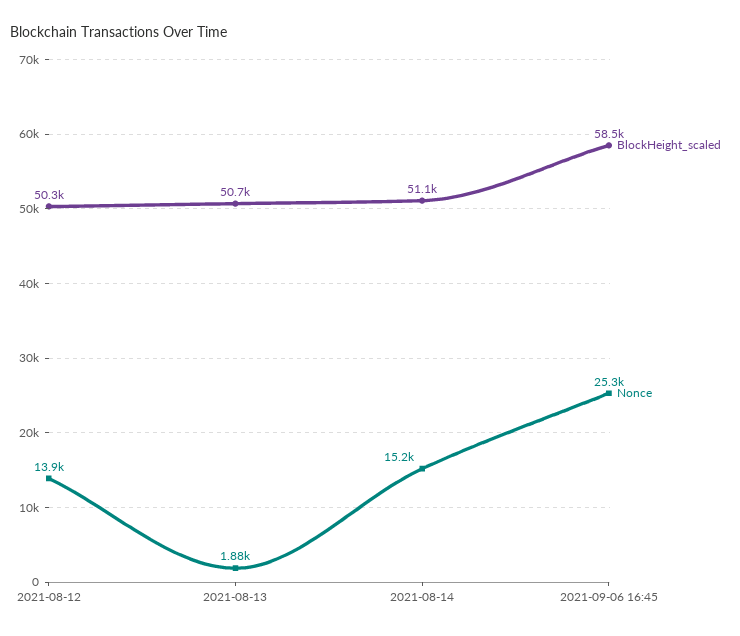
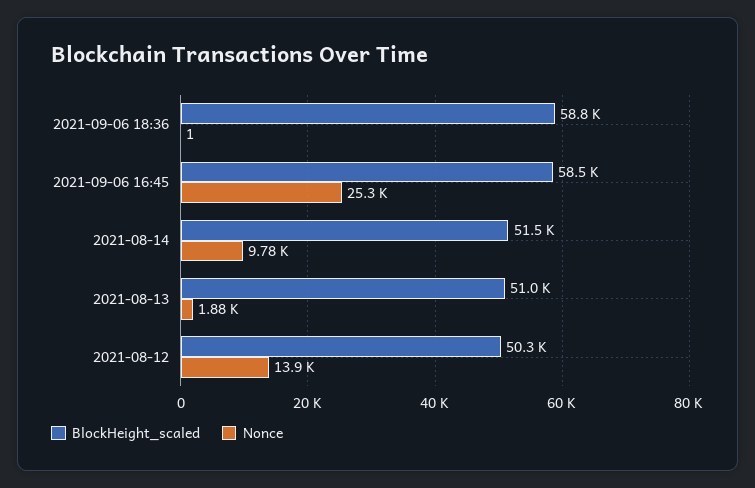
BlockHeight_scaled, 2021-08-13: 50700 -> 51000
BlockHeight_scaled, 2021-08-14: 51100 -> 51500
Nonce, 2021-08-14: 15200 -> 9780
BlockHeight_scaled, 2021-09-06 18:36: none -> 58800
Nonce, 2021-09-06 18:36: none -> 1

